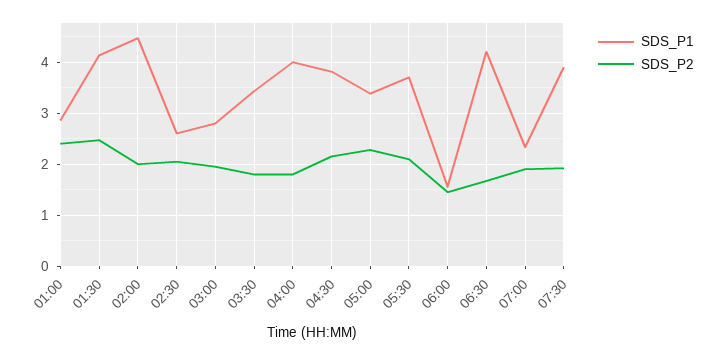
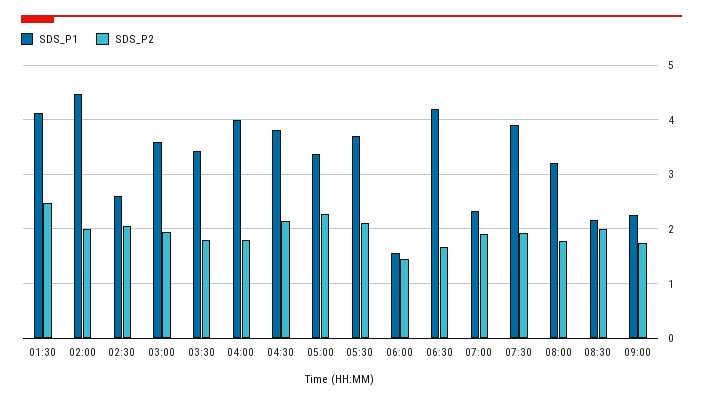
SDS_P1, 01:00: 2.8 -> none
SDS_P2, 01:00: 2.4 -> none
SDS_P1, 03:00: 2.8 -> 3.6
SDS_P1, 08:00: none -> 3.2
SDS_P2, 08:00: none -> 1.8
SDS_P1, 08:30: none -> 2.2
SDS_P2, 08:30: none -> 2
SDS_P1, 09:00: none -> 2.2
SDS_P2, 09:00: none -> 1.8

